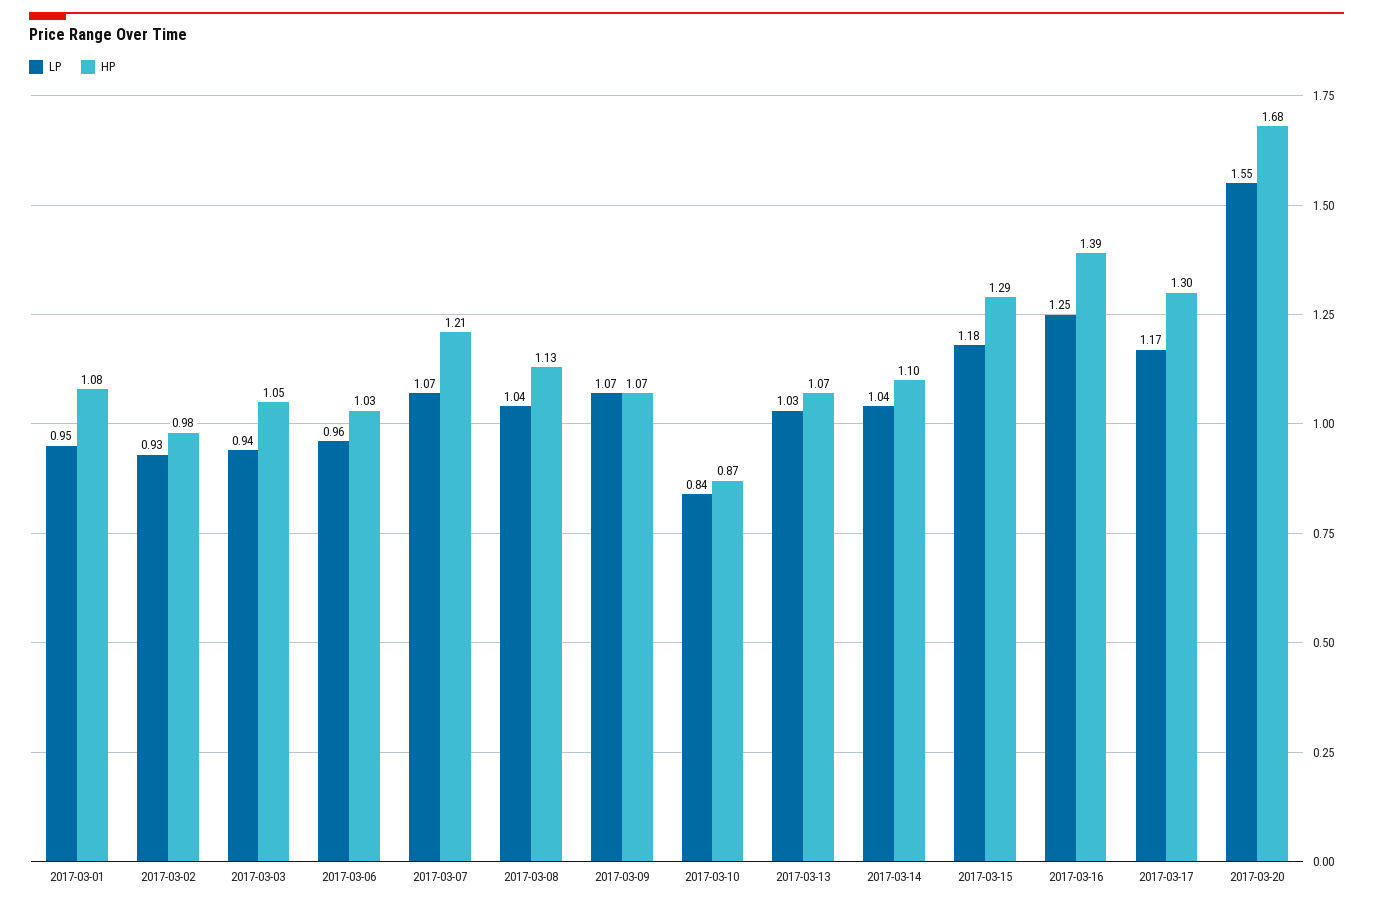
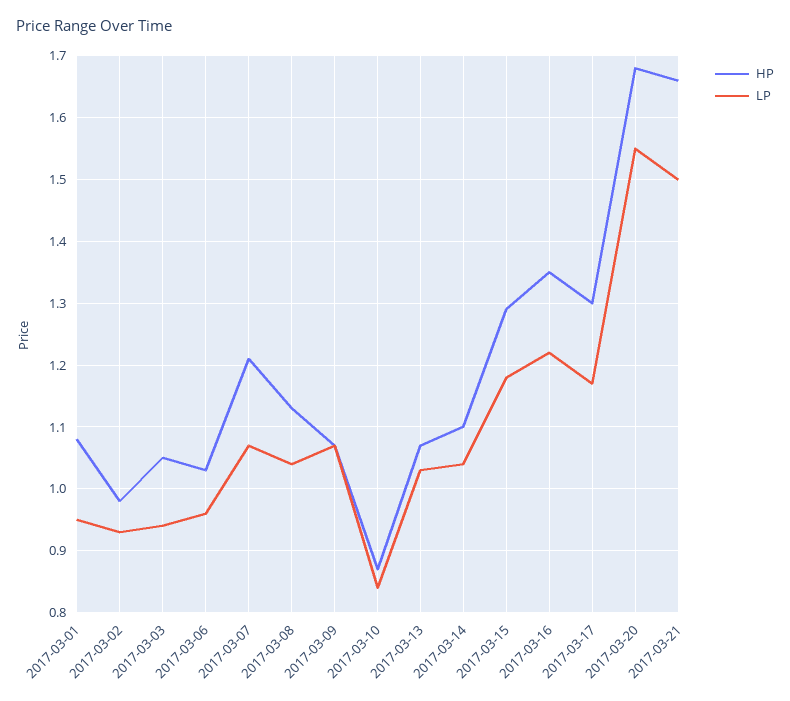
LP, 2017-03-16: 1.25 -> 1.22
HP, 2017-03-16: 1.39 -> 1.35
HP, 2017-03-21: none -> 1.66
LP, 2017-03-21: none -> 1.5

